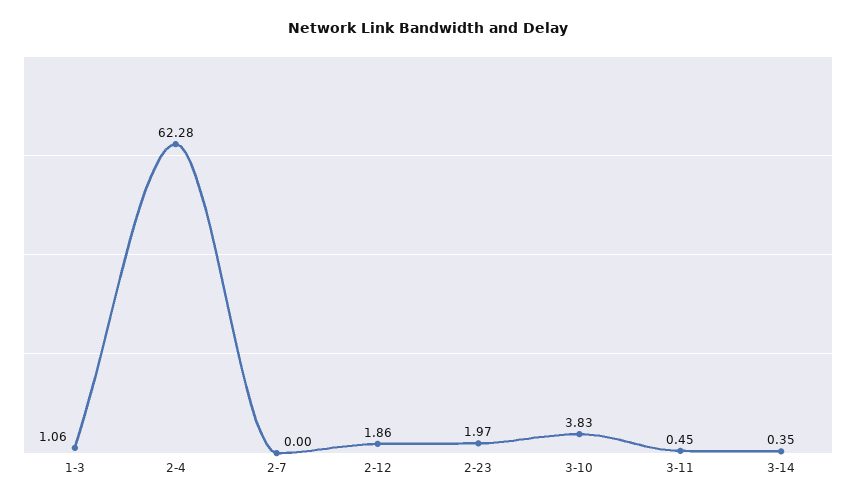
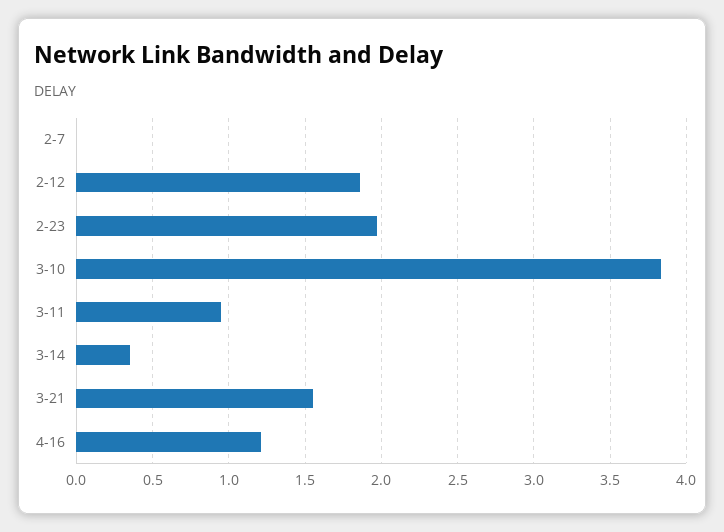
1-3: 1.06 -> none
2-4: 62.28 -> none
3-11: 0.45 -> 0.95
3-21: none -> 1.55
4-16: none -> 1.2

